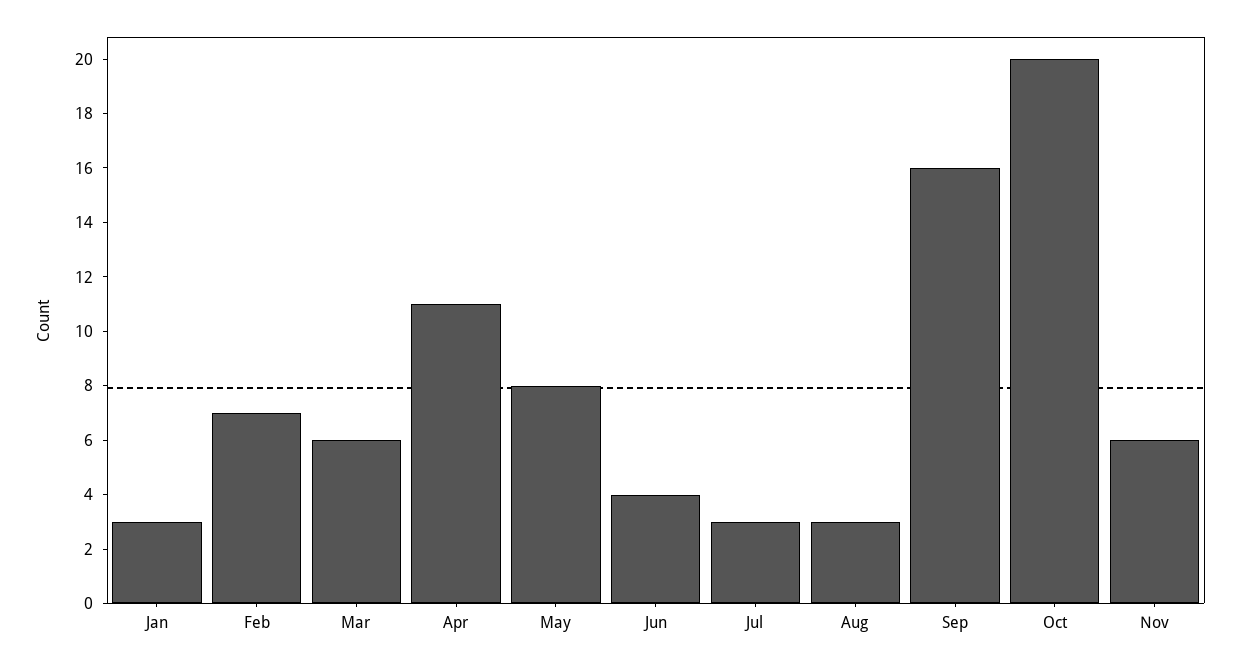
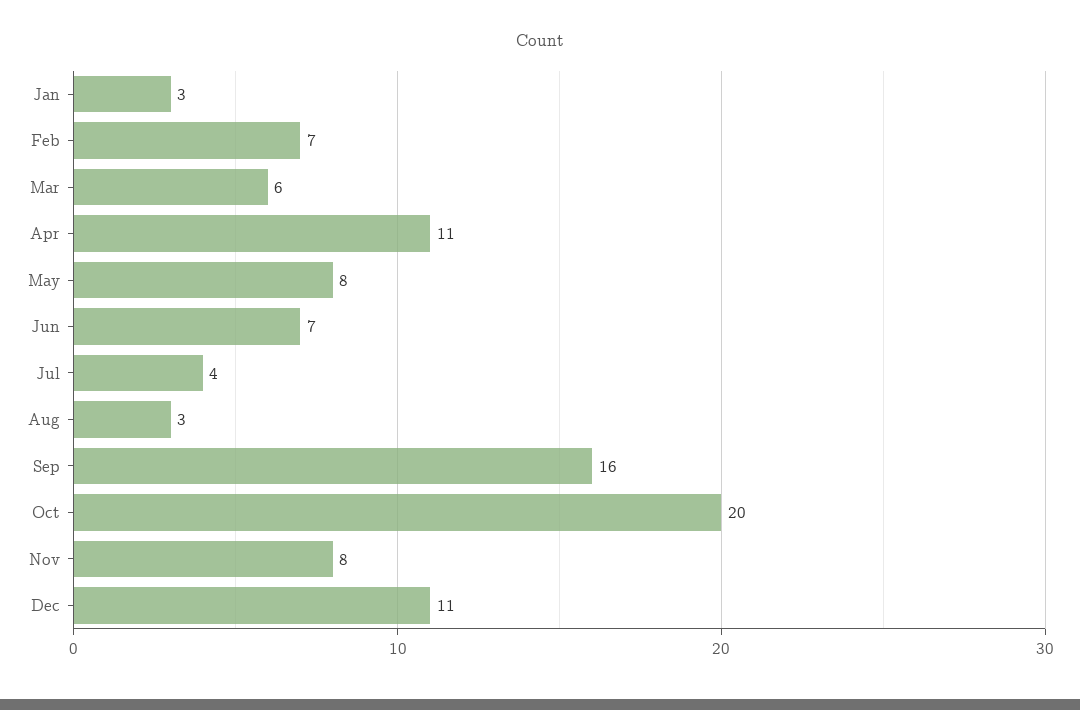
Jun: 4 -> 7
Jul: 3 -> 4
Nov: 6 -> 8
Dec: none -> 11

